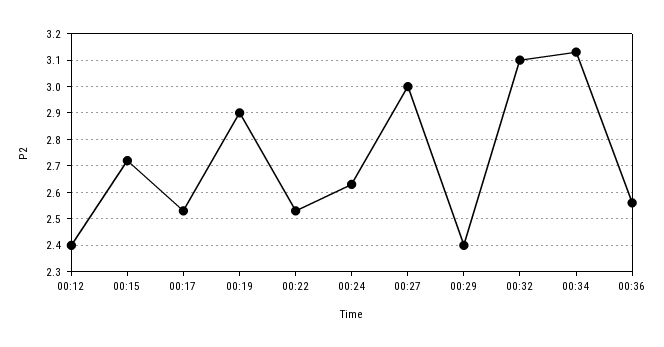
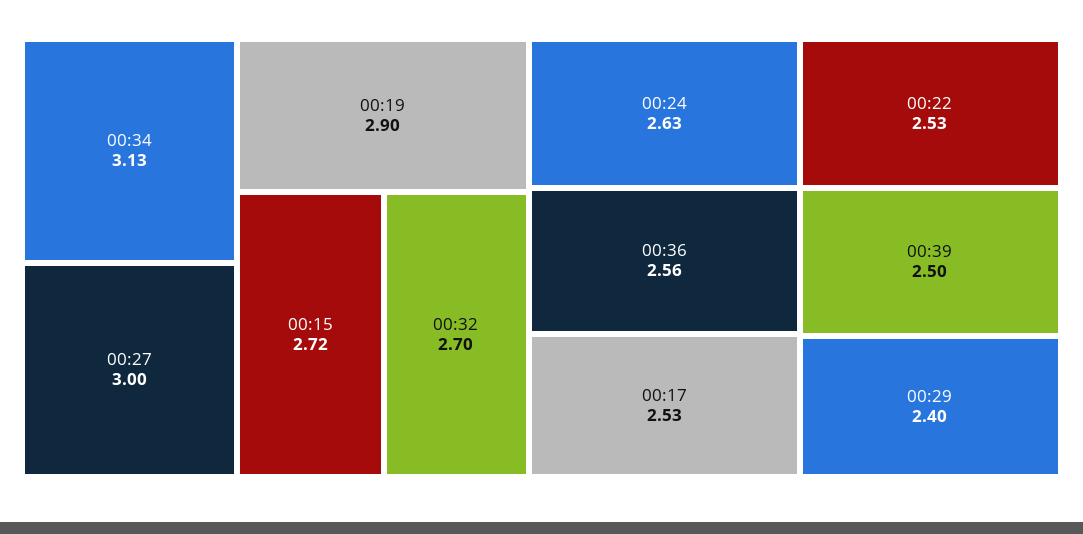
00:12: 2.4 -> none
00:32: 3.1 -> 2.7
00:39: none -> 2.5

